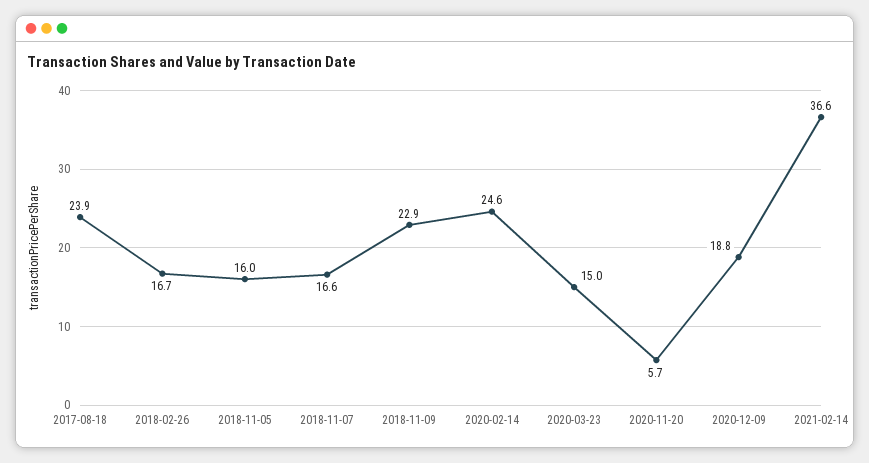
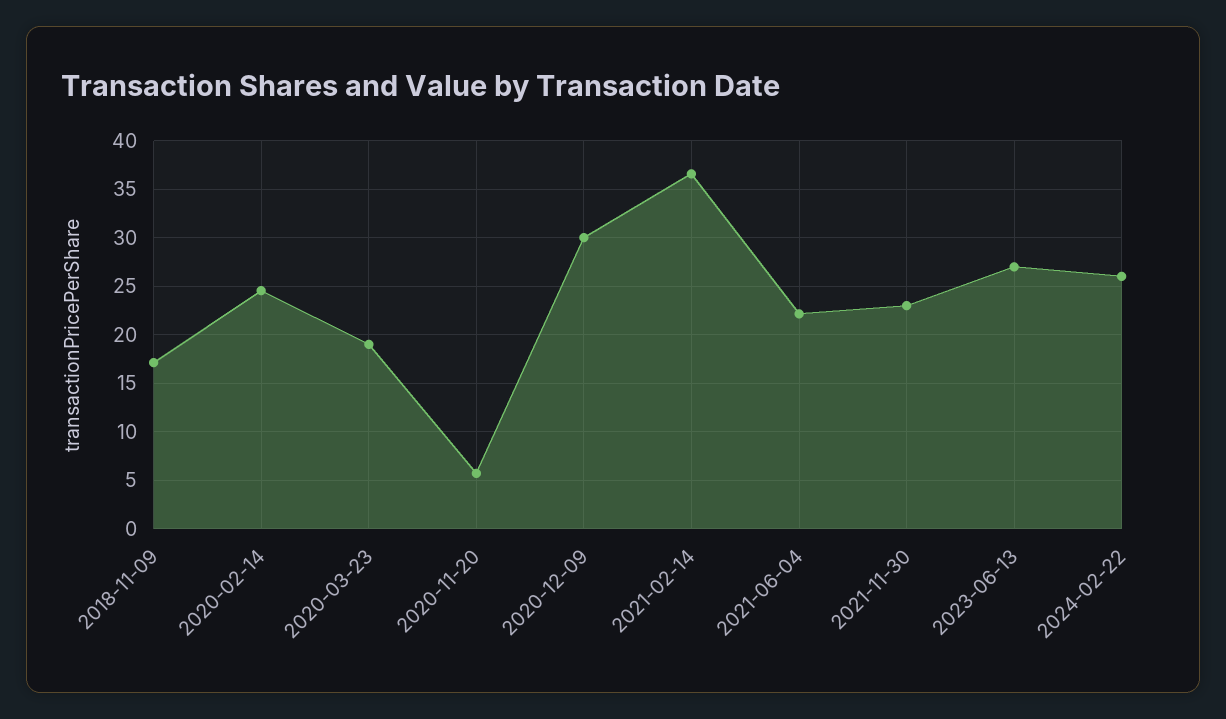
2017-08-18: 23.9 -> none
2018-02-26: 16.7 -> none
2018-11-05: 16 -> none
2018-11-07: 16.6 -> none
2018-11-09: 22.9 -> 17
2020-03-23: 15 -> 19
2020-12-09: 18.8 -> 30
2021-06-04: none -> 22
2021-11-30: none -> 23
2023-06-13: none -> 27
2024-02-22: none -> 26

